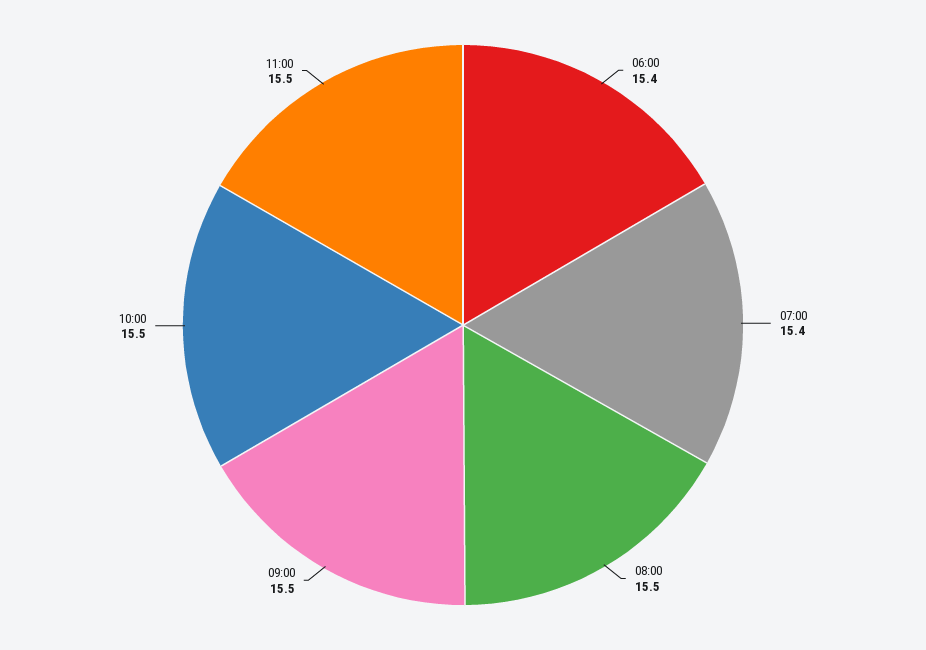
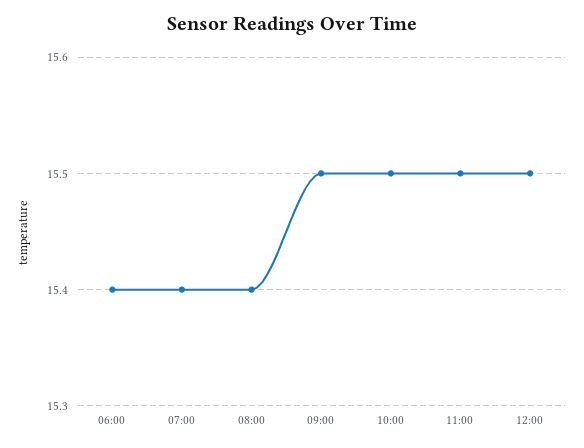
08:00: 15.5 -> 15.4
12:00: none -> 15.5

